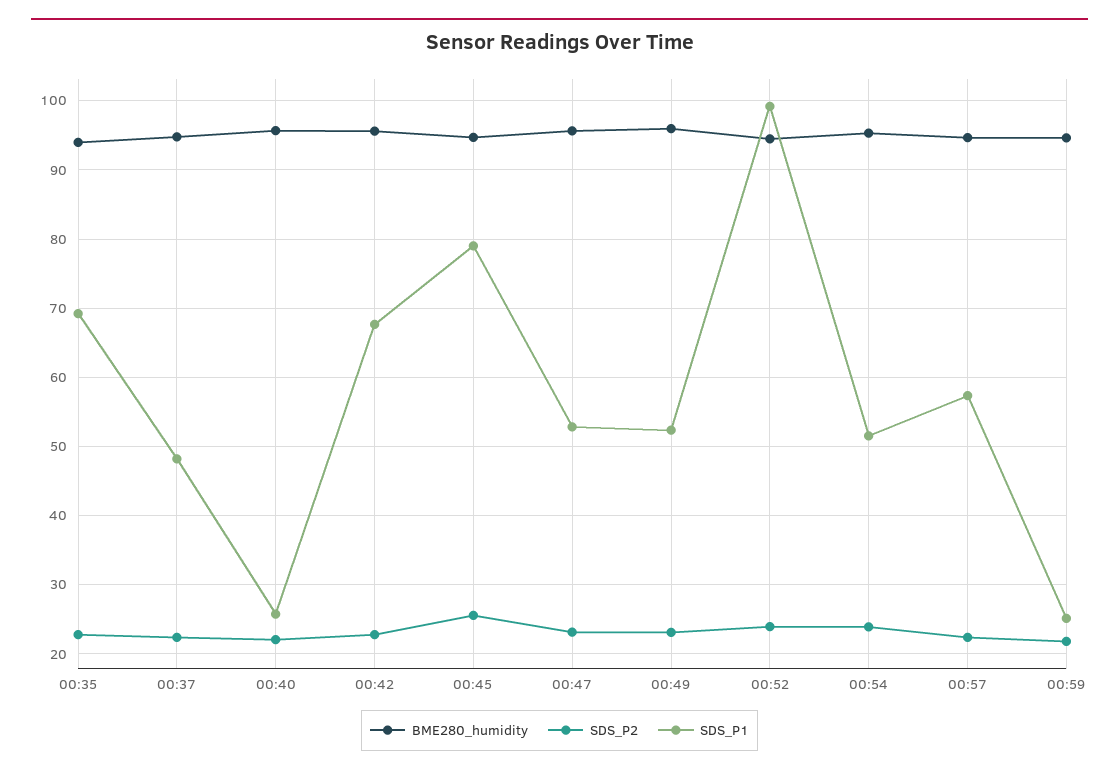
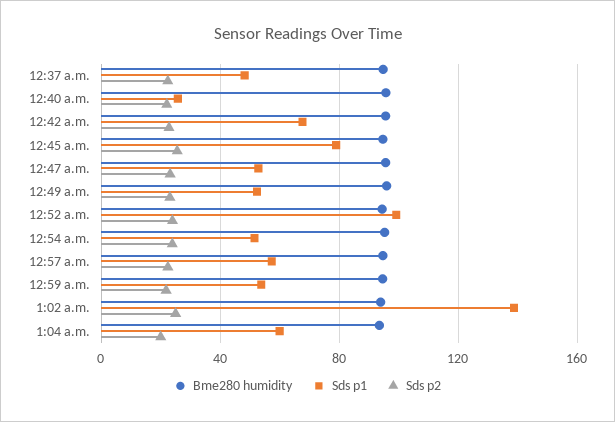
BME280_humidity, 00:35: 94 -> none
SDS_P2, 00:35: 23 -> none
SDS_P1, 00:35: 69 -> none
SDS_P1, 00:59: 25 -> 55
BME280_humidity, 1:02 a.m.: none -> 95
SDS_P1, 1:02 a.m.: none -> 140
SDS_P2, 1:02 a.m.: none -> 25
BME280_humidity, 1:04 a.m.: none -> 95
SDS_P1, 1:04 a.m.: none -> 60
SDS_P2, 1:04 a.m.: none -> 20

